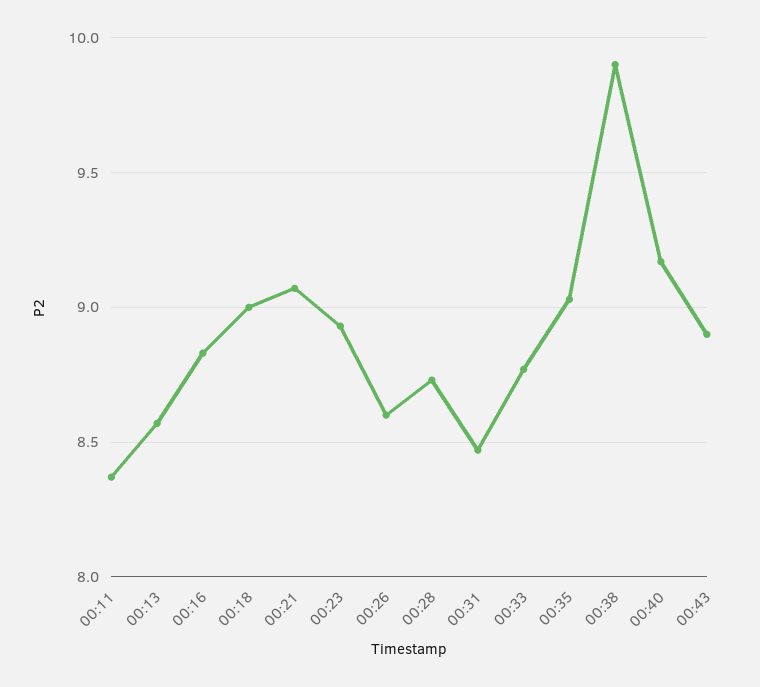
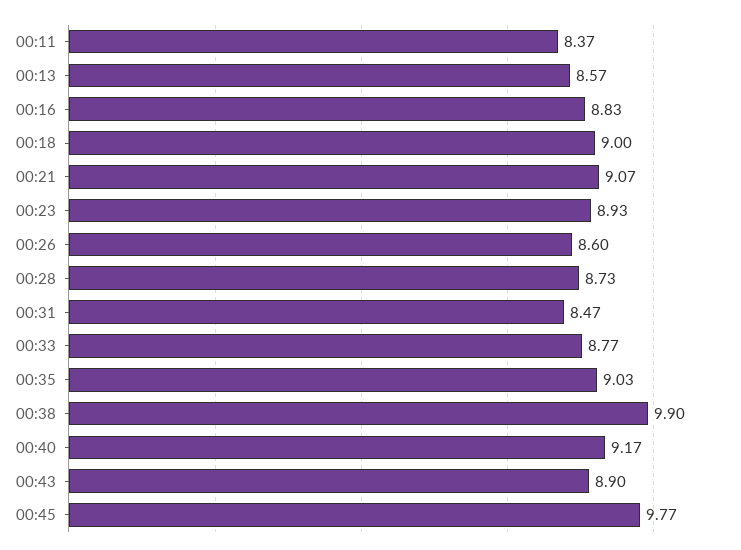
00:45: none -> 9.77

